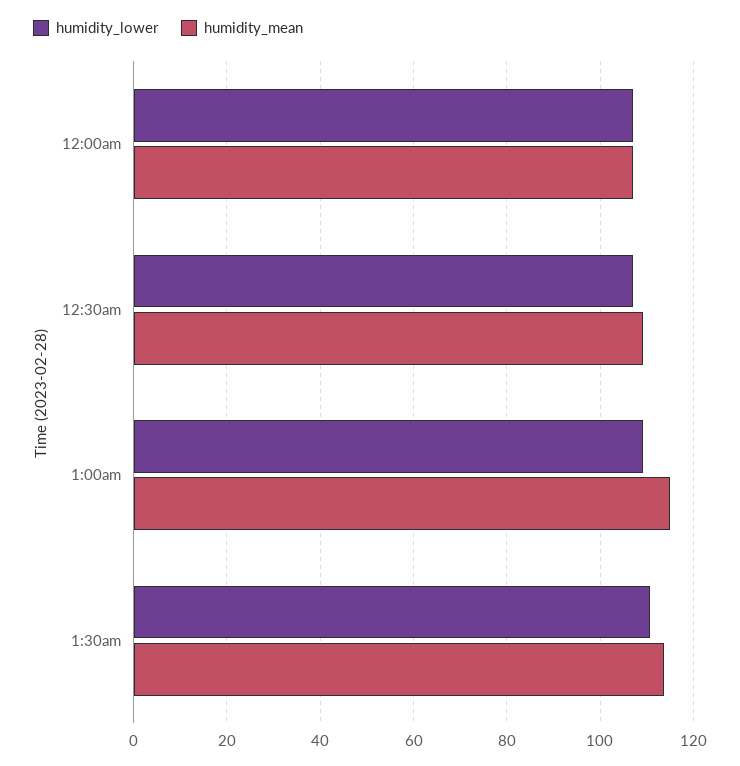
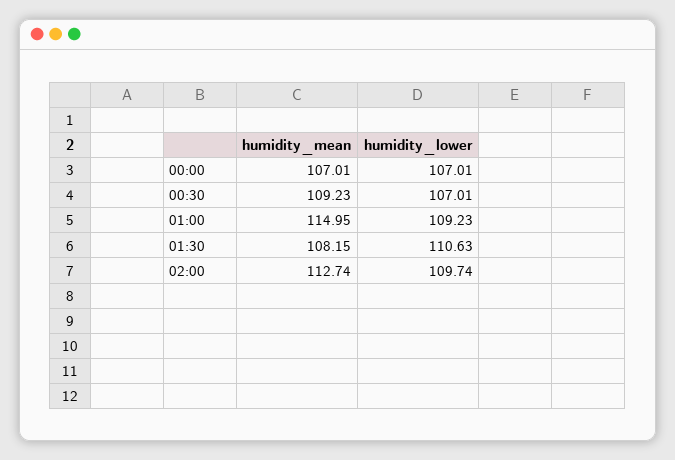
humidity_mean, 1:30am: 114 -> 108.15
humidity_mean, 02:00: none -> 112.74
humidity_lower, 02:00: none -> 109.74

